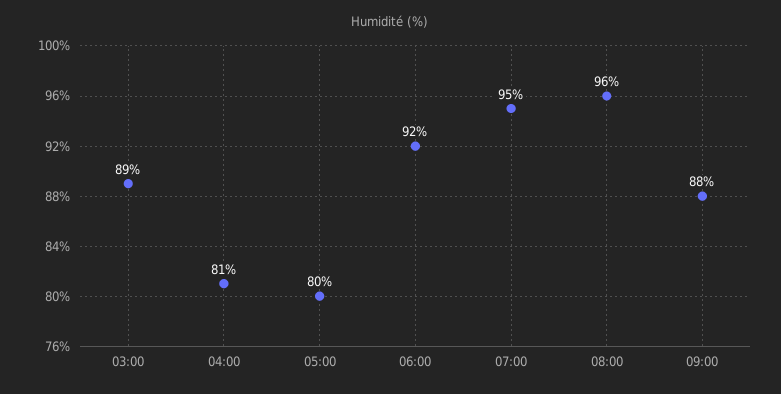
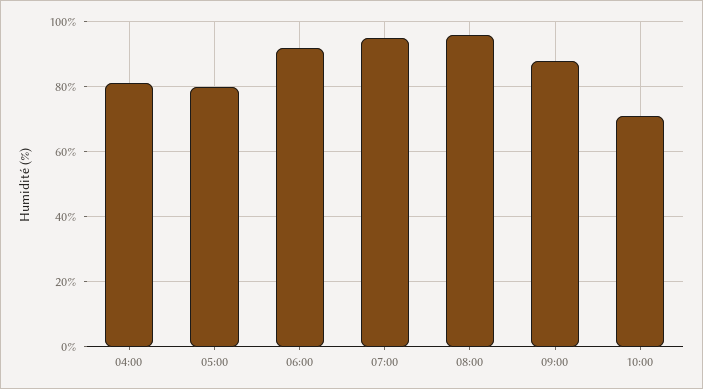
03:00: 89 -> none
10:00: none -> 70

